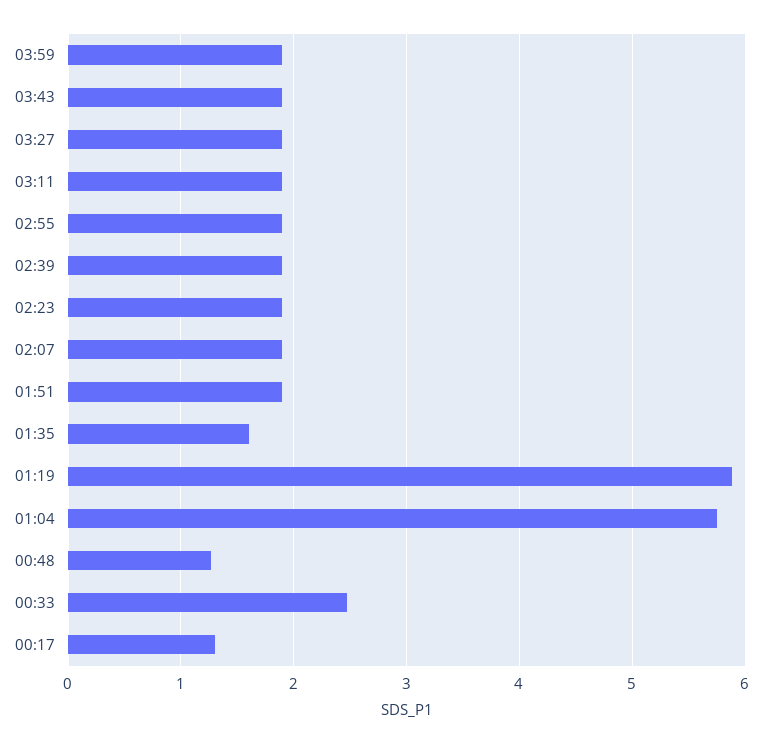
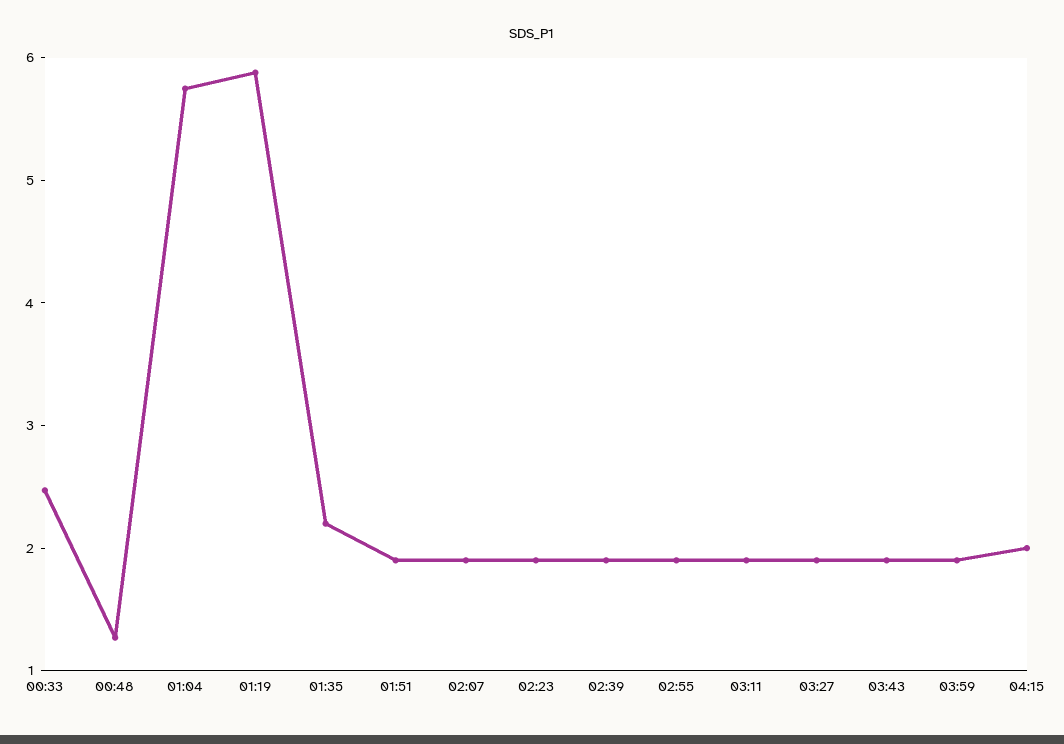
01:35: 1.6 -> 2.2
00:17: 1.3 -> none
04:15: none -> 2

